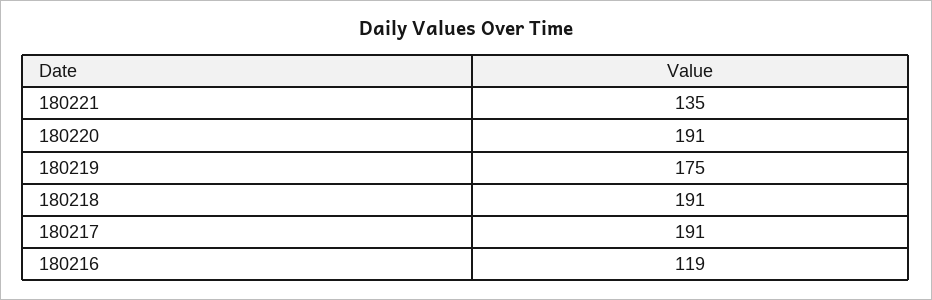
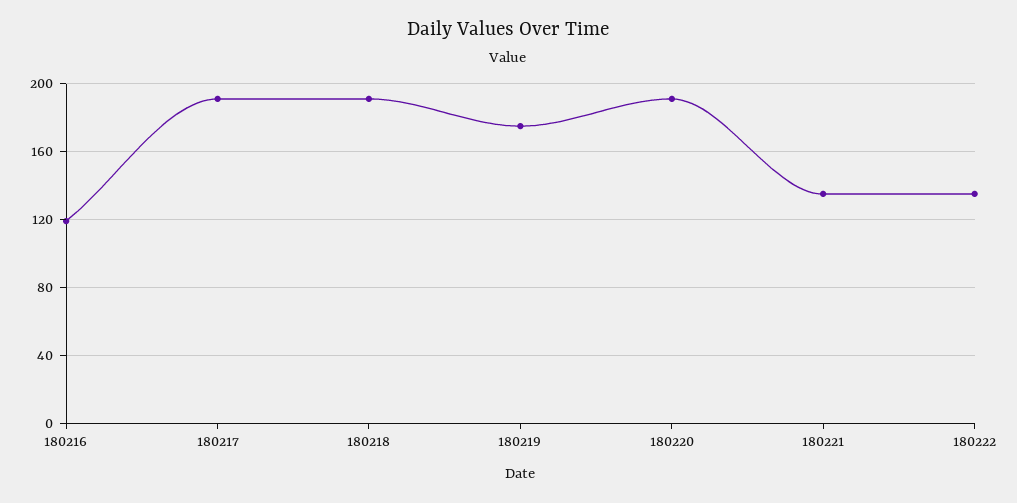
180222: none -> 135

